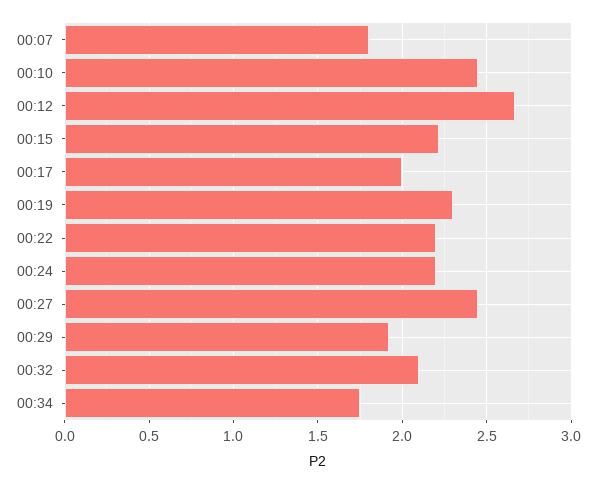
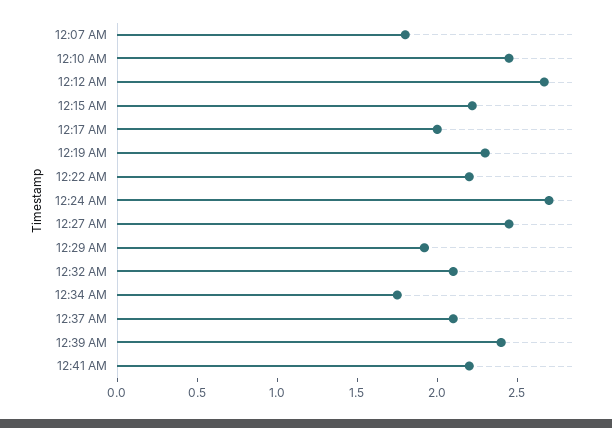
00:24: 2.2 -> 2.7
12:37 AM: none -> 2.1
12:39 AM: none -> 2.4
12:41 AM: none -> 2.2

